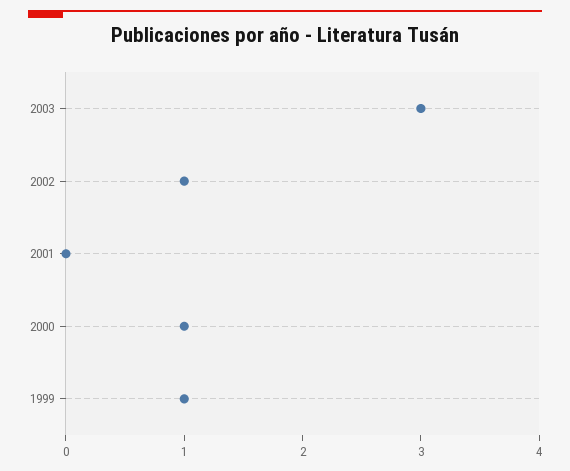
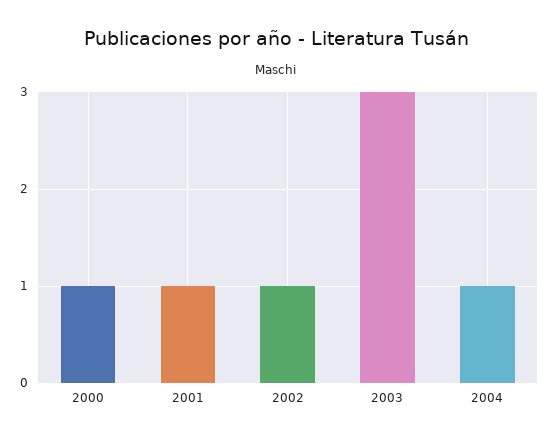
2001: 0 -> 1
1999: 1 -> none
2004: none -> 1

